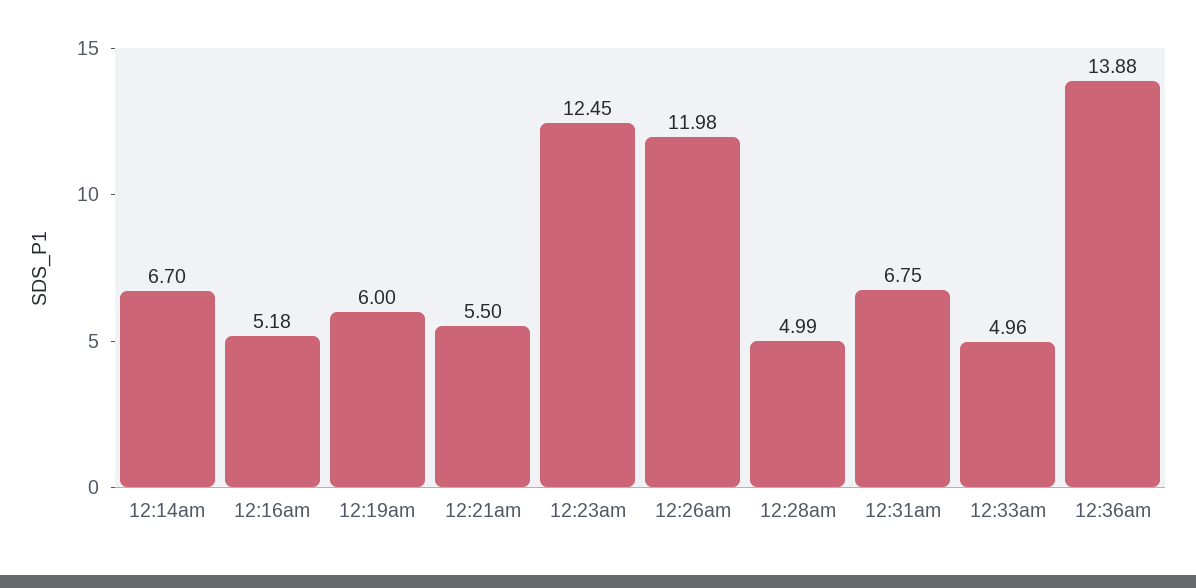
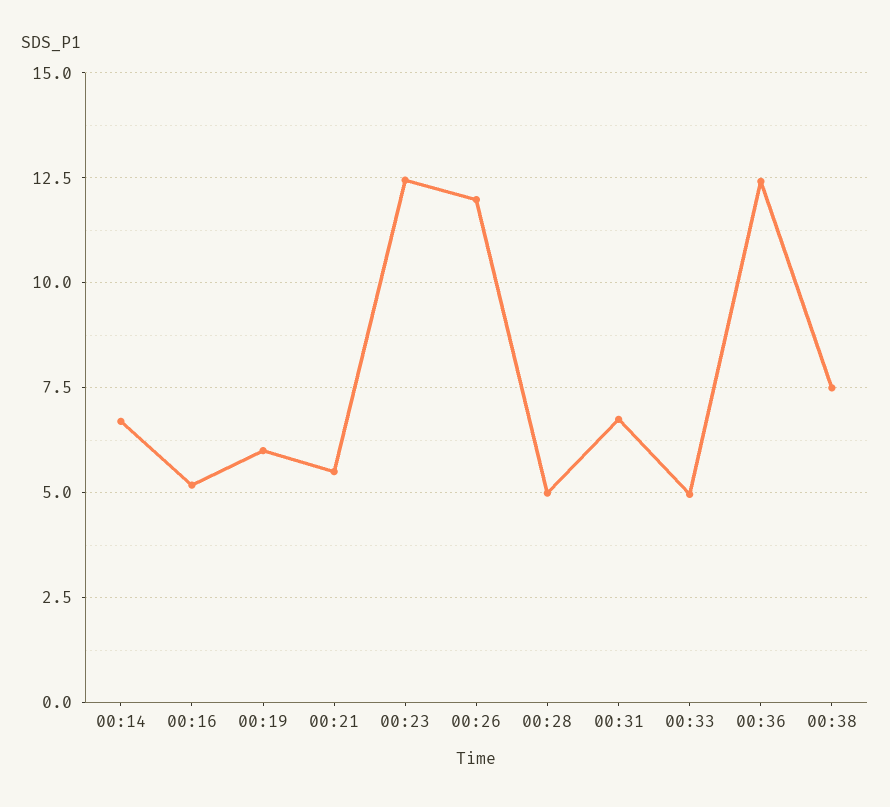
12:36am: 13.88 -> 12.5
00:38: none -> 7.5

